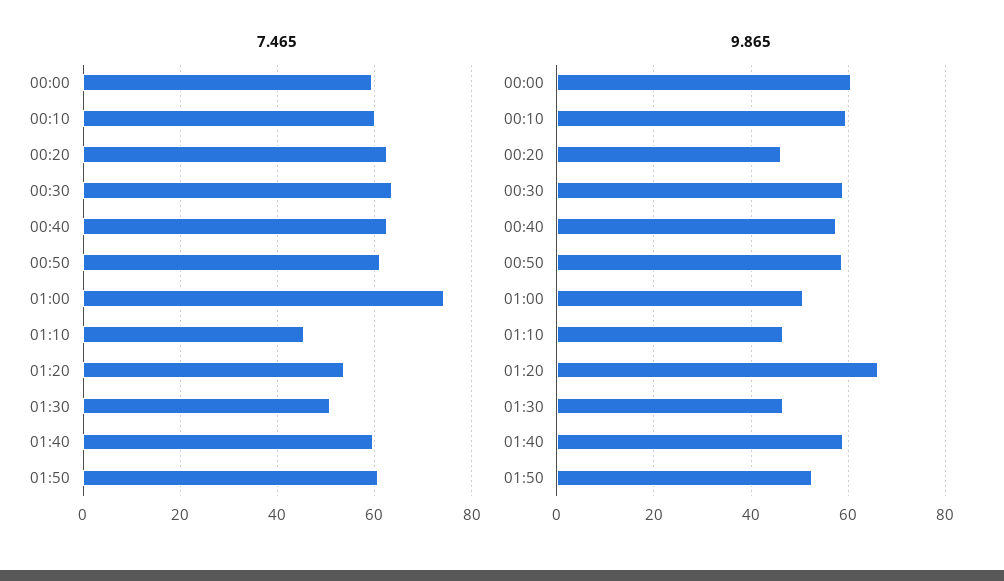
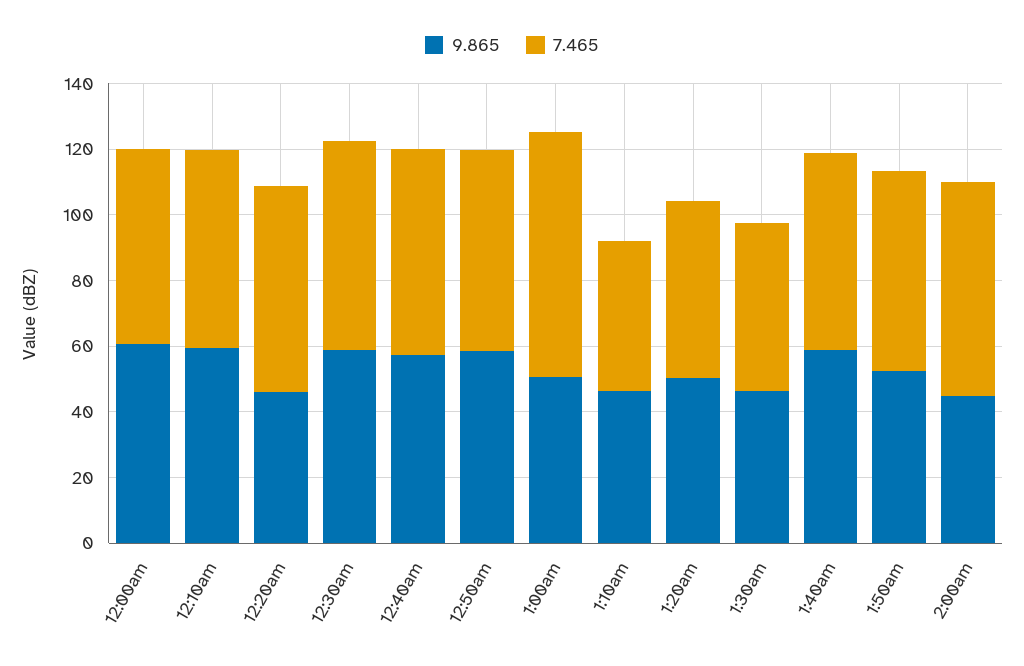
9.865, 01:20: 66 -> 50
9.865, 2:00am: none -> 45
7.465, 2:00am: none -> 65

